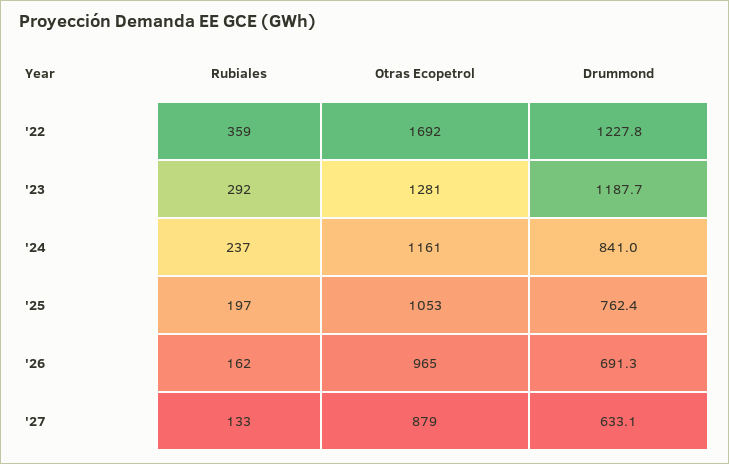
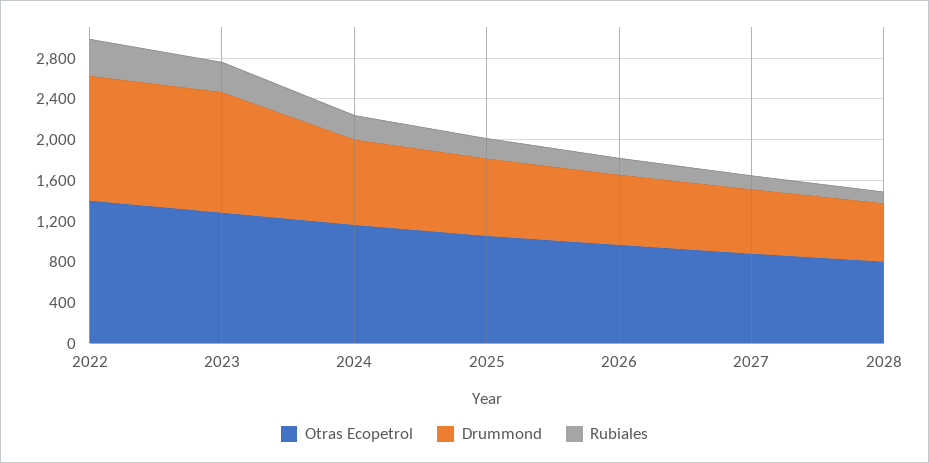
Otras Ecopetrol, '22: 1692 -> 1400
Otras Ecopetrol, 2028: none -> 800
Drummond, 2028: none -> 600
Rubiales, 2028: none -> 100

